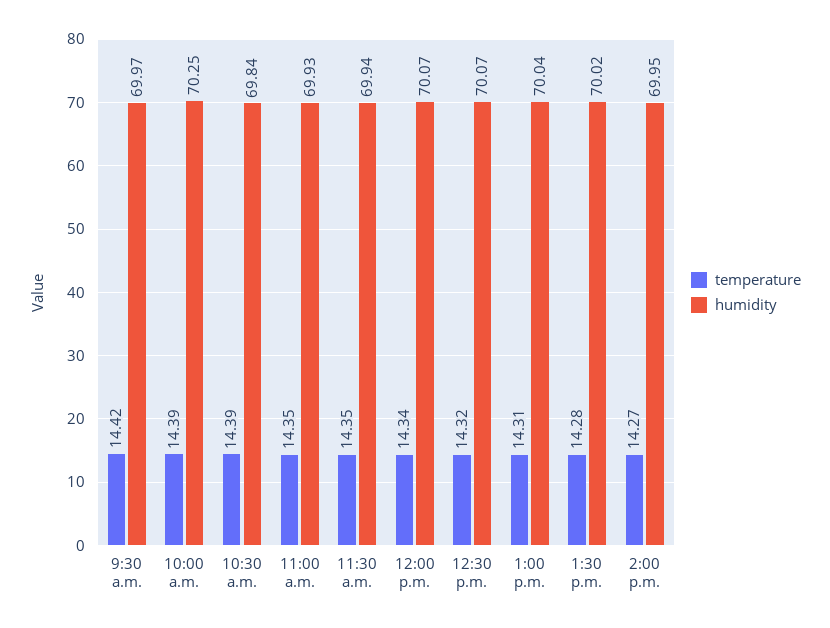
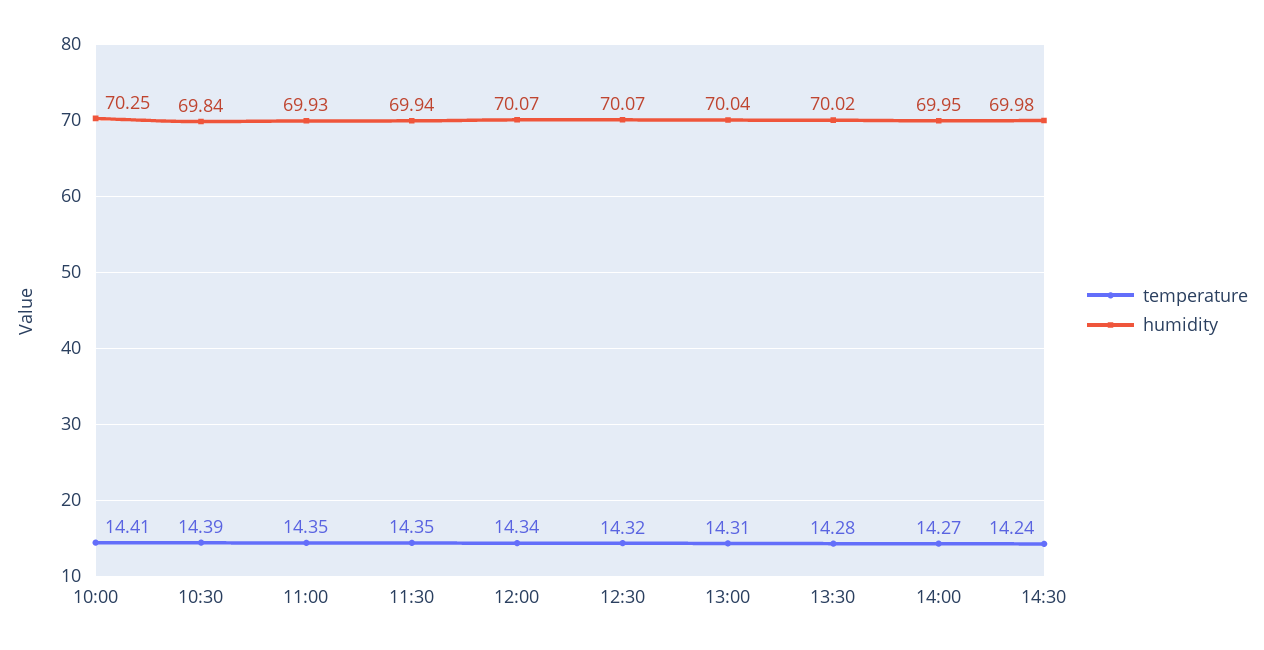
temperature, 9:30 a.m.: 14.42 -> none
humidity, 9:30 a.m.: 69.97 -> none
temperature, 10:00 a.m.: 14.39 -> 14.41
temperature, 14:30: none -> 14.24
humidity, 14:30: none -> 69.98

